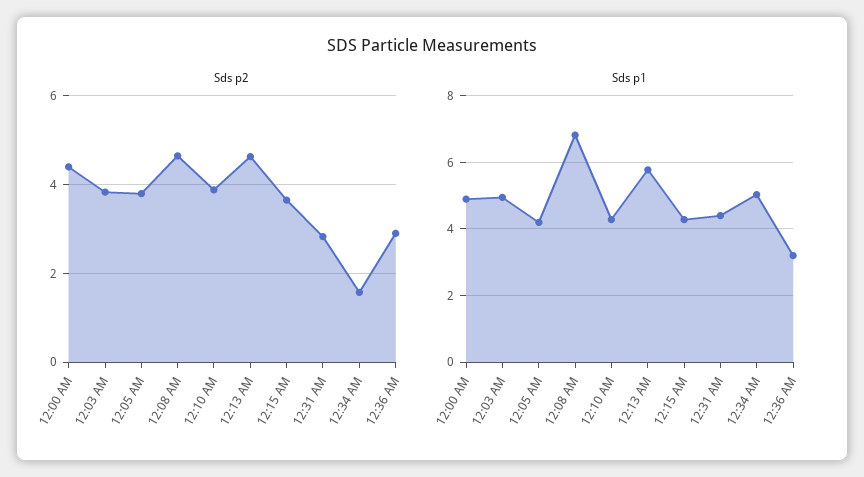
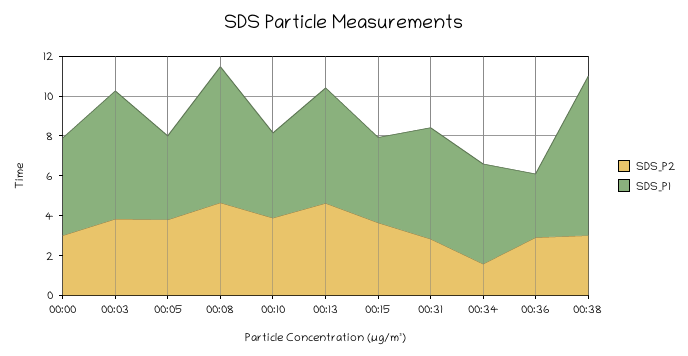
Sds p2, 12:00 AM: 4.4 -> 3
Sds p1, 12:03 AM: 5 -> 6.5
Sds p1, 12:31 AM: 4.4 -> 5.5
Sds p2, 00:38: none -> 3
Sds p1, 00:38: none -> 8

